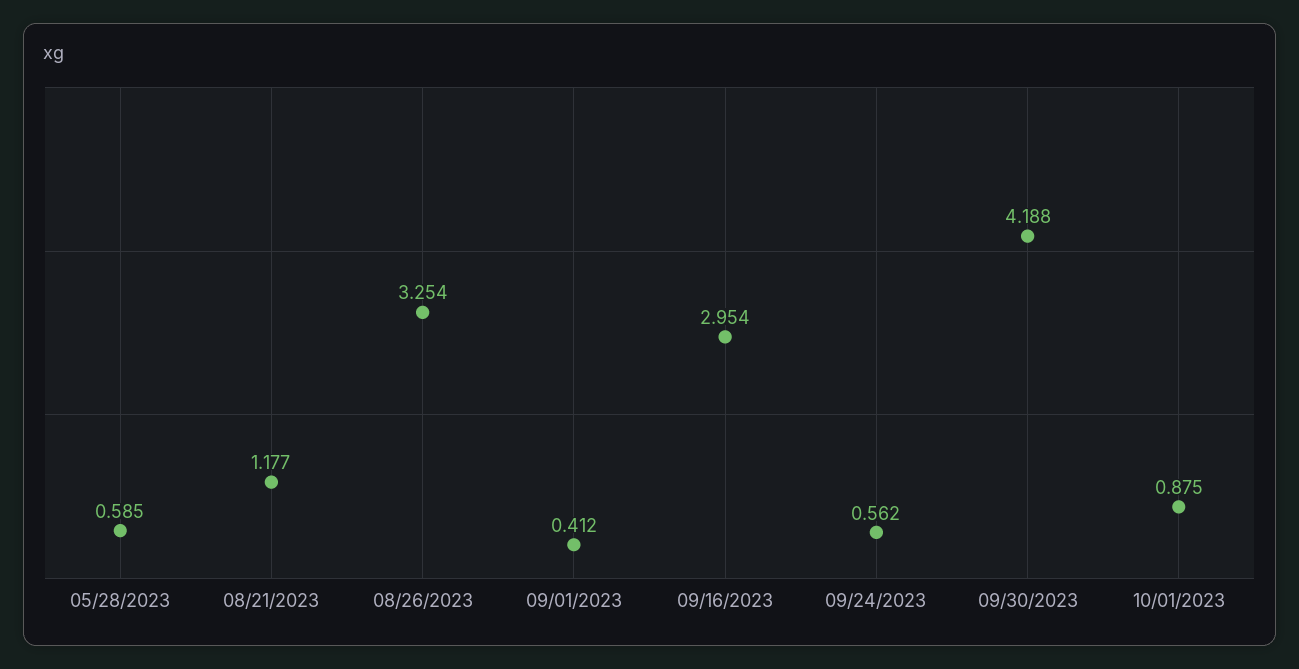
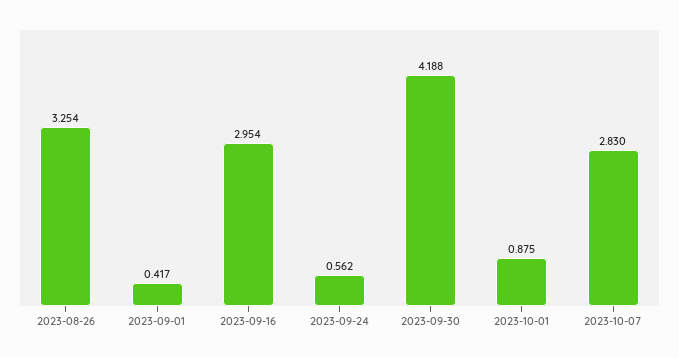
05/28/2023: 0.585 -> none
08/21/2023: 1.177 -> none
09/01/2023: 0.412 -> 0.417
2023-10-07: none -> 2.83

